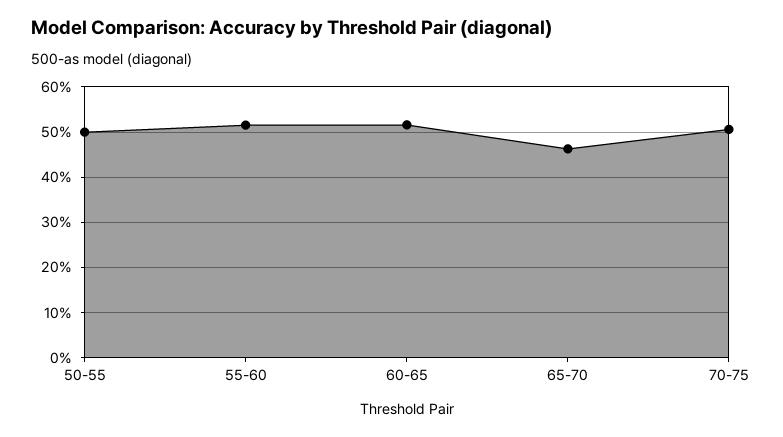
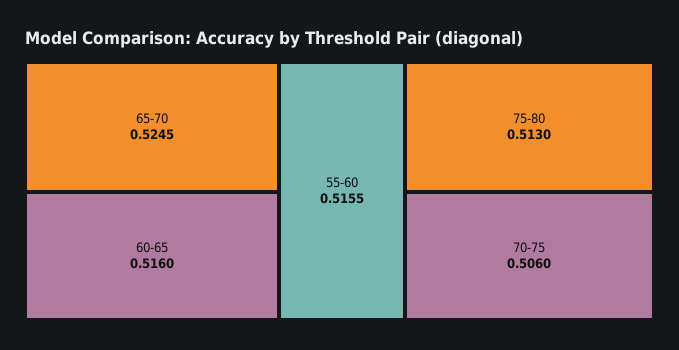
50-55: 0.5 -> none
65-70: 0.46 -> 0.5245
75-80: none -> 0.513

